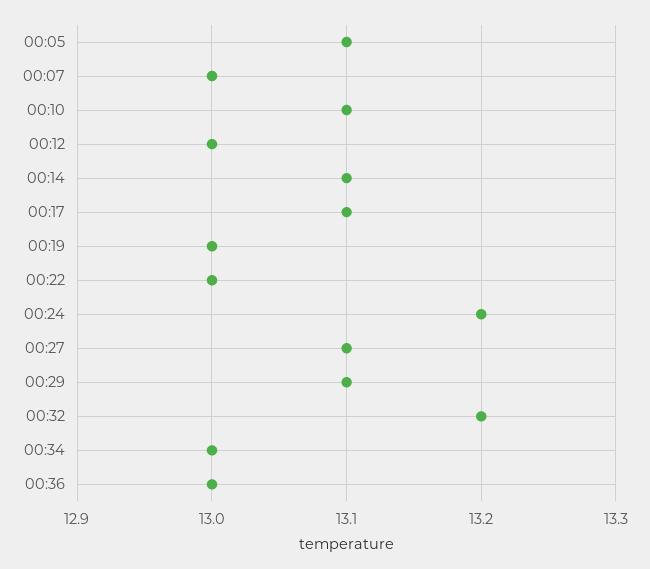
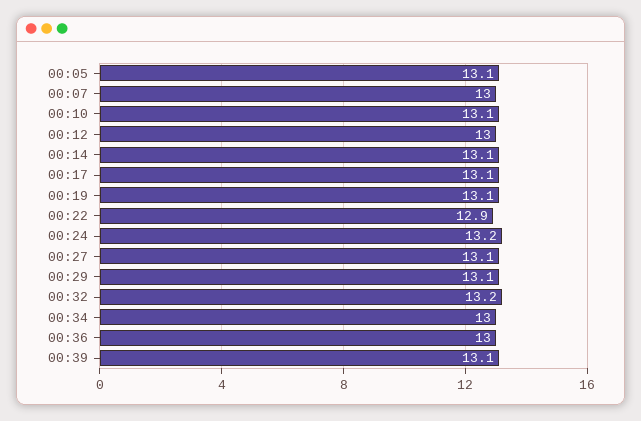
00:19: 13 -> 13.1
00:22: 13 -> 12.9
00:39: none -> 13.1

